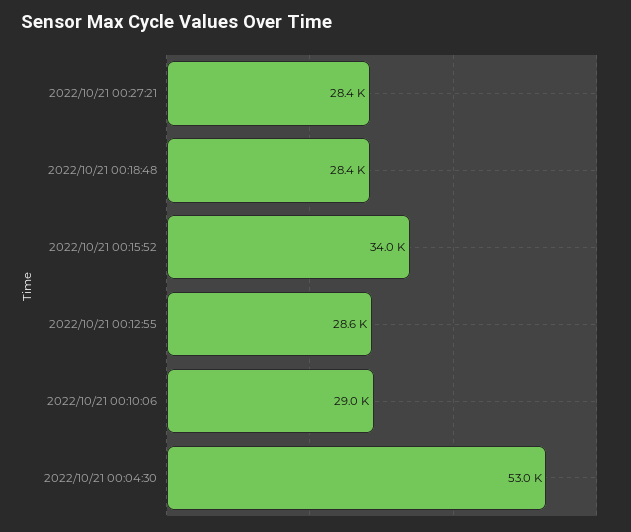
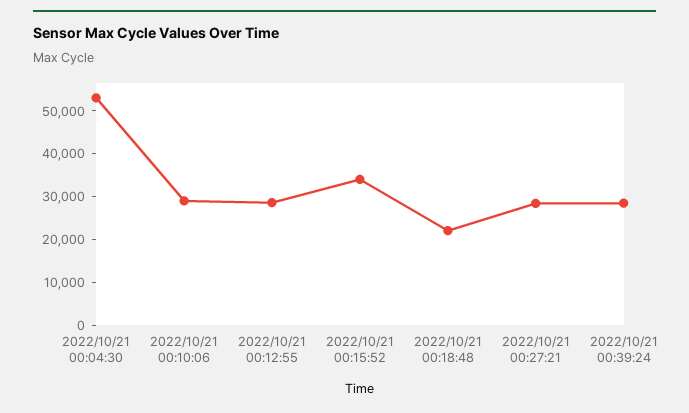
2022/10/21 00:18:48: 28400 -> 22000
2022/10/21 00:39:24: none -> 28000

